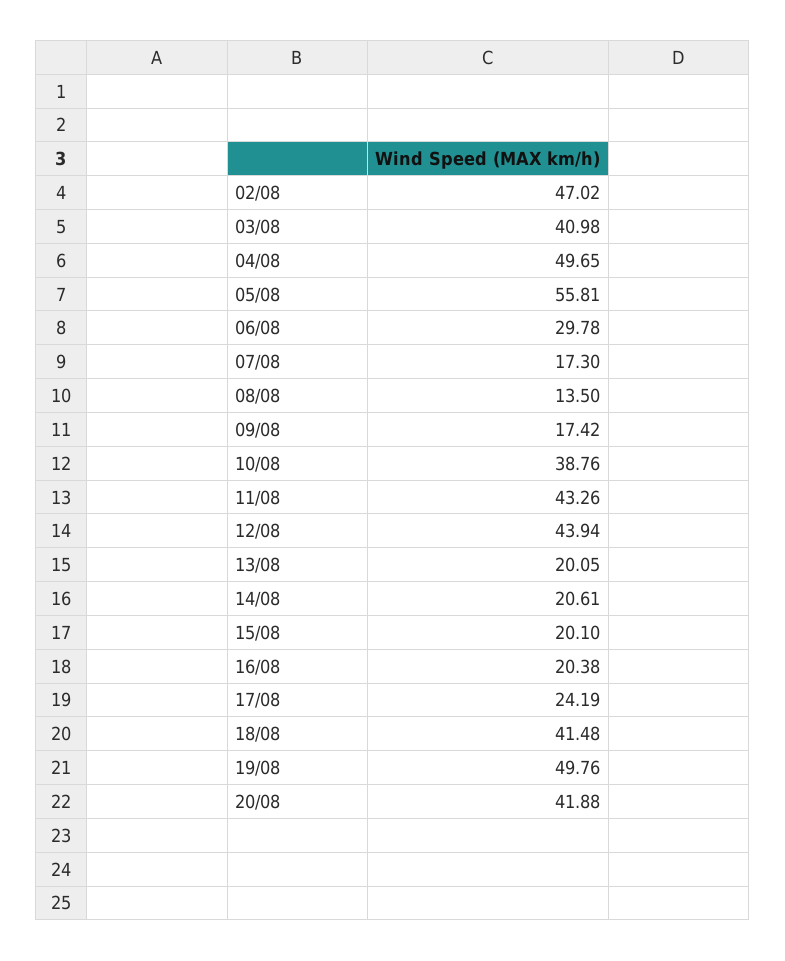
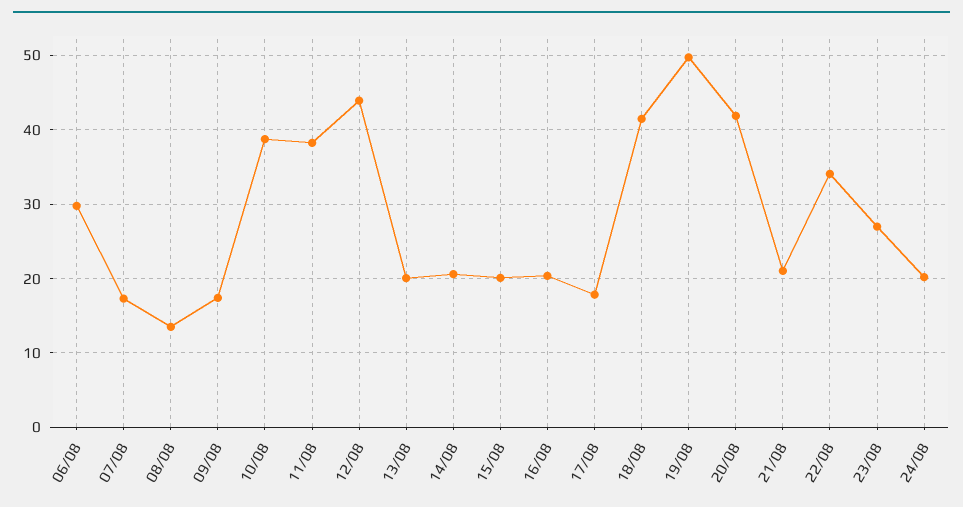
02/08: 47.02 -> none
03/08: 40.98 -> none
04/08: 49.65 -> none
05/08: 55.81 -> none
11/08: 43.26 -> 38
17/08: 24.19 -> 18
21/08: none -> 21
22/08: none -> 34
23/08: none -> 27
24/08: none -> 20

